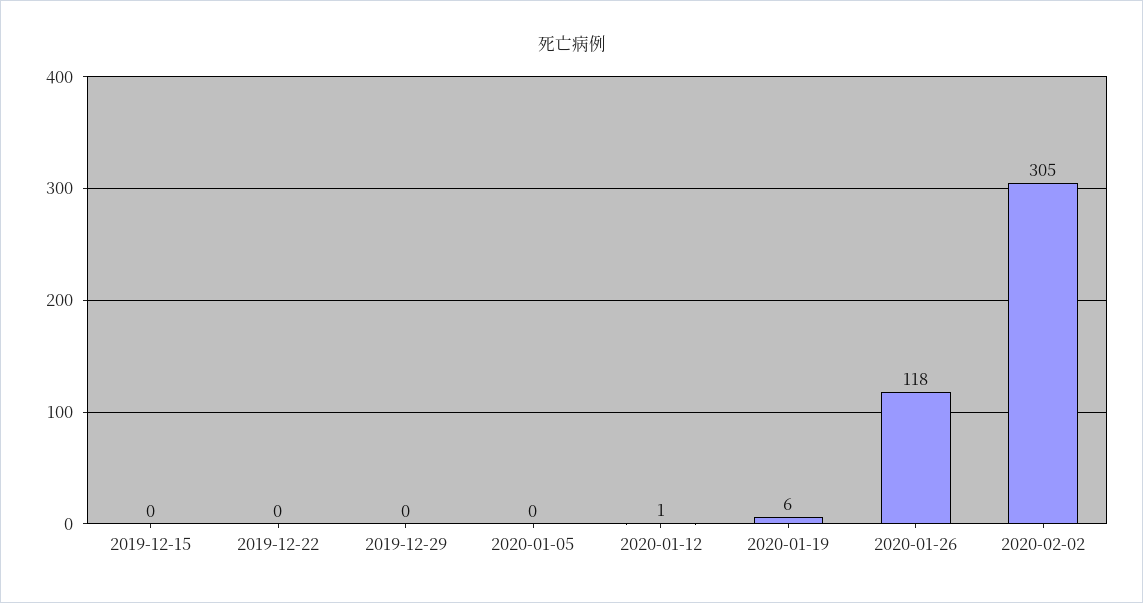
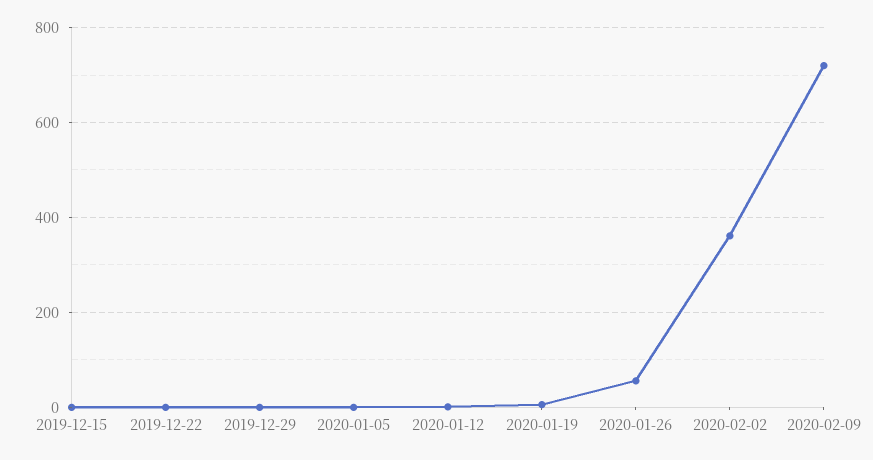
2020-01-26: 118 -> 60
2020-02-02: 305 -> 360
2020-02-09: none -> 720

